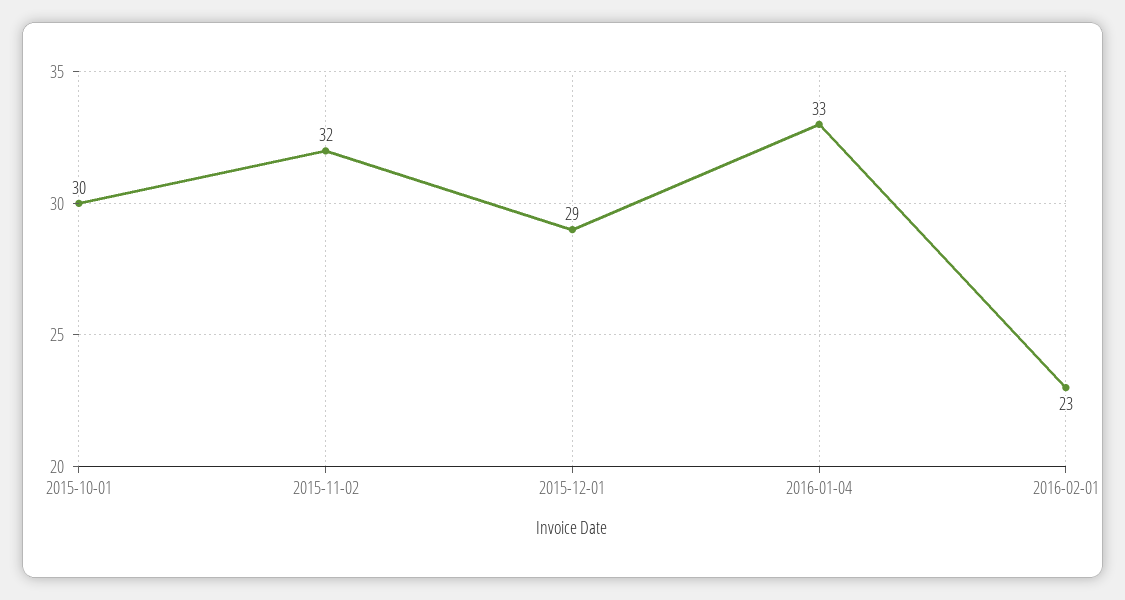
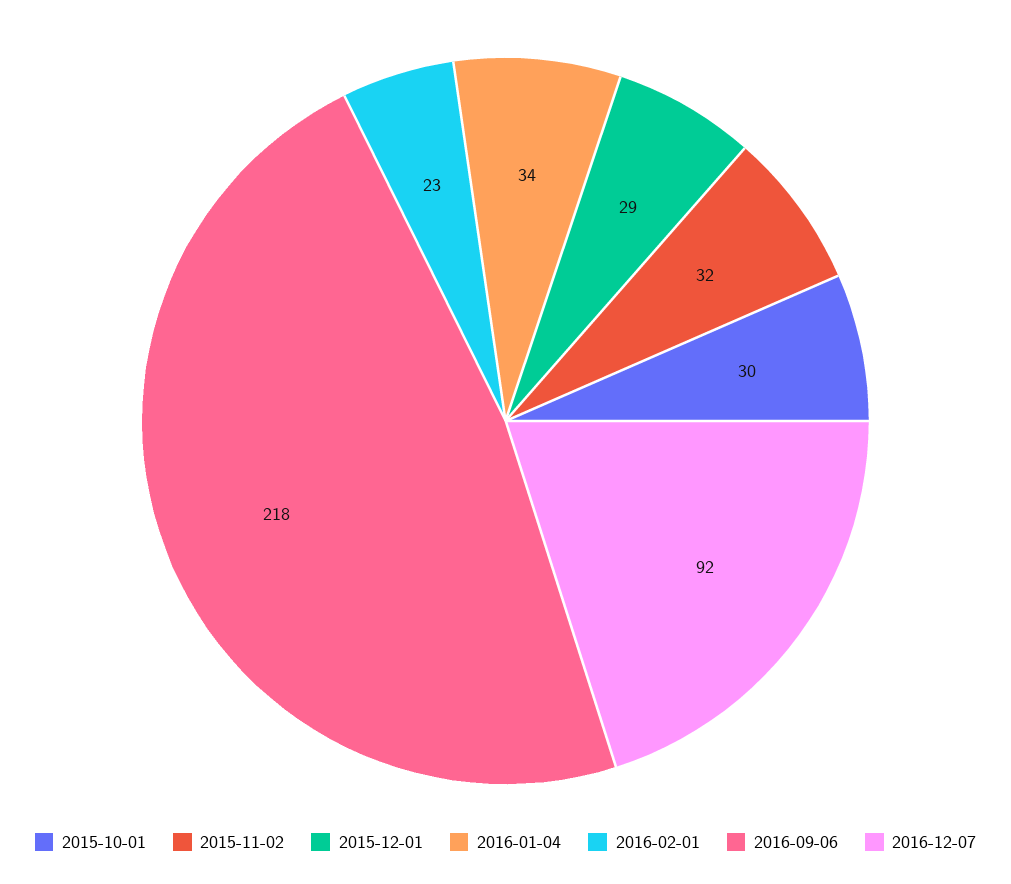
2016-01-04: 33 -> 34
2016-09-06: none -> 218
2016-12-07: none -> 92

